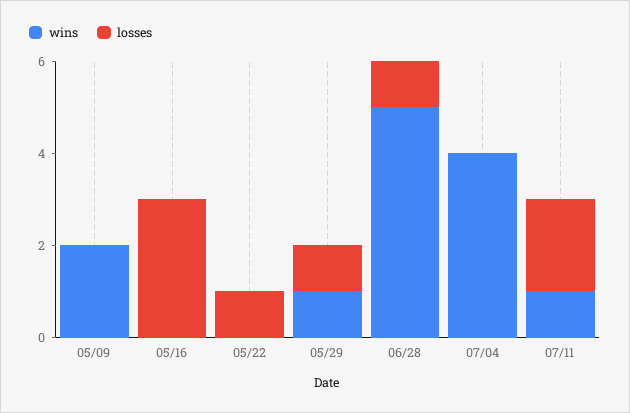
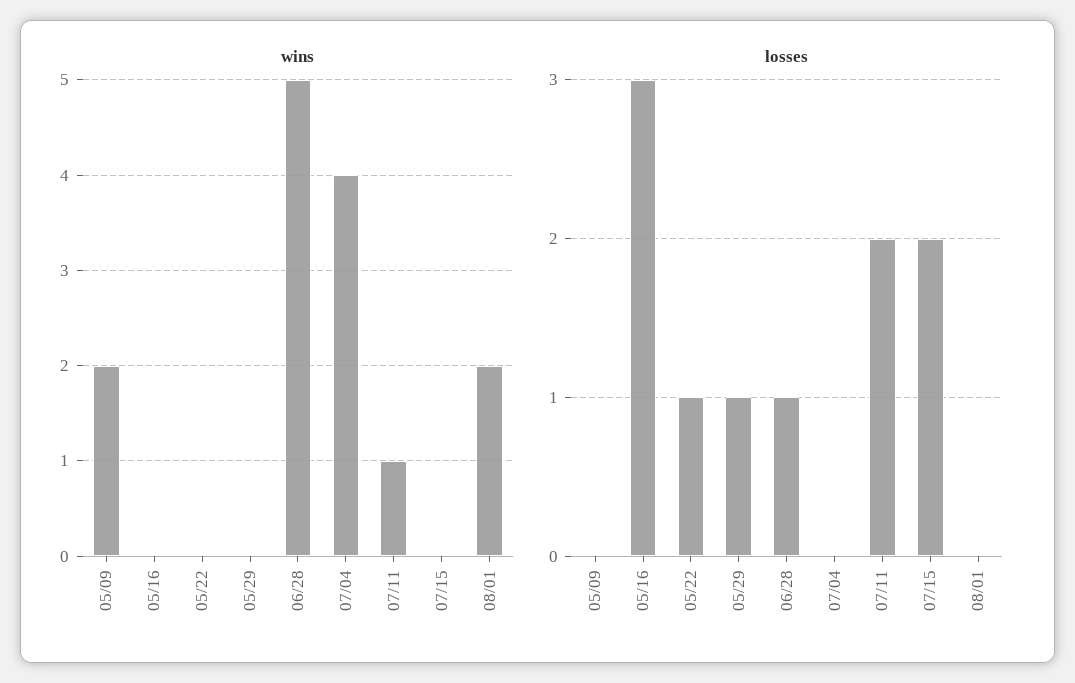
wins, 05/29: 1 -> 0
wins, 07/15: none -> 0
wins, 08/01: none -> 2
losses, 07/15: none -> 2
losses, 08/01: none -> 0

